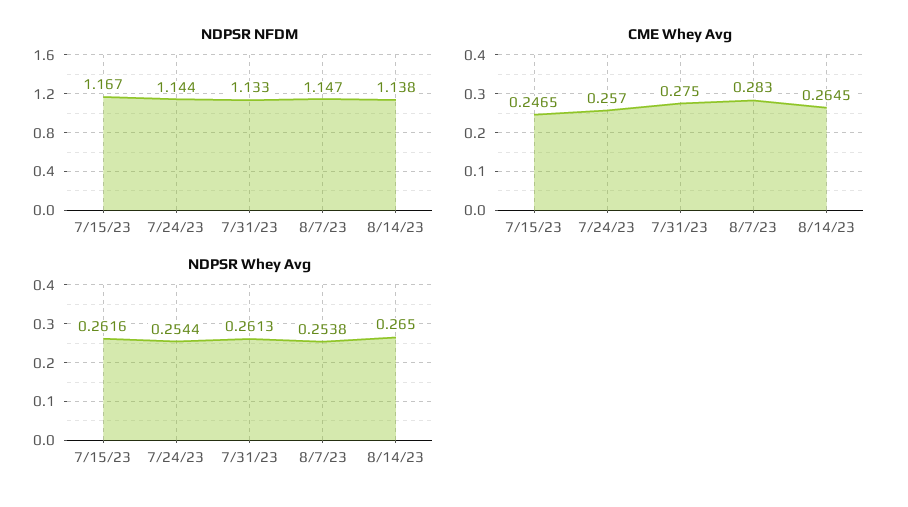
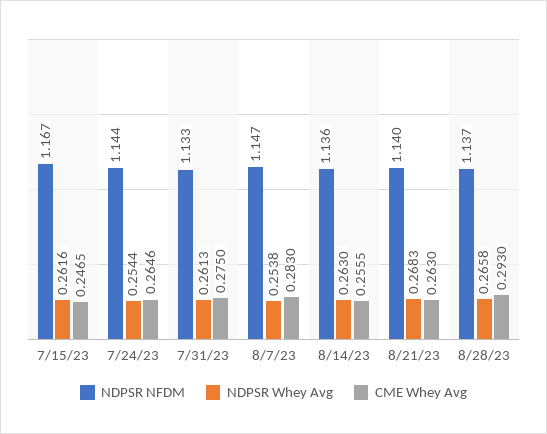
NDPSR NFDM, 8/14/23: 1.138 -> 1.136
CME Whey Avg, 7/24/23: 0.257 -> 0.2646
CME Whey Avg, 8/14/23: 0.2645 -> 0.2555
NDPSR Whey Avg, 8/14/23: 0.265 -> 0.263
NDPSR NFDM, 8/21/23: none -> 1.14
NDPSR Whey Avg, 8/21/23: none -> 0.2683
CME Whey Avg, 8/21/23: none -> 0.263
NDPSR NFDM, 8/28/23: none -> 1.137
NDPSR Whey Avg, 8/28/23: none -> 0.2658
CME Whey Avg, 8/28/23: none -> 0.293

